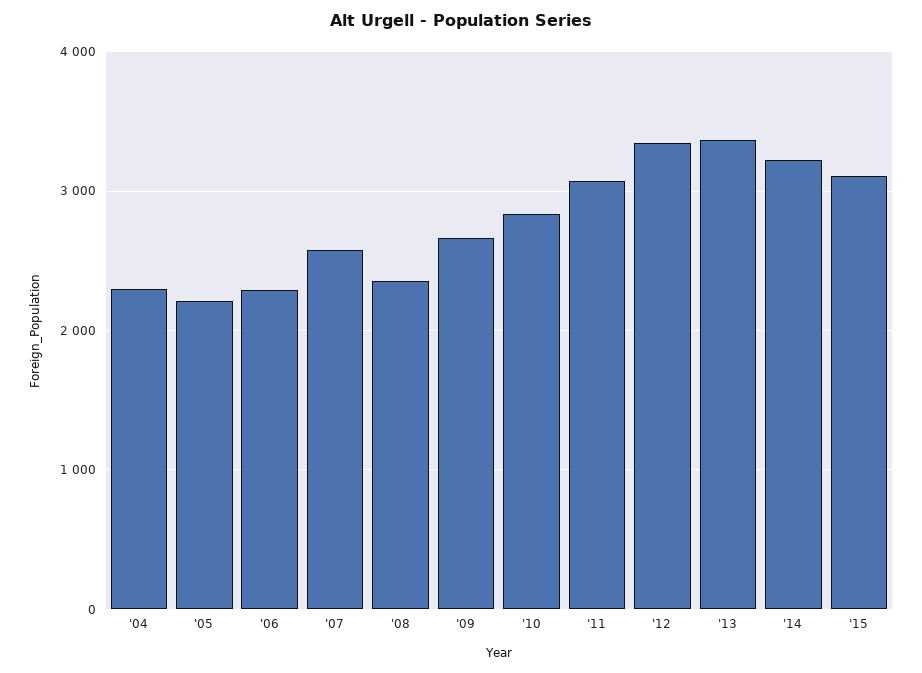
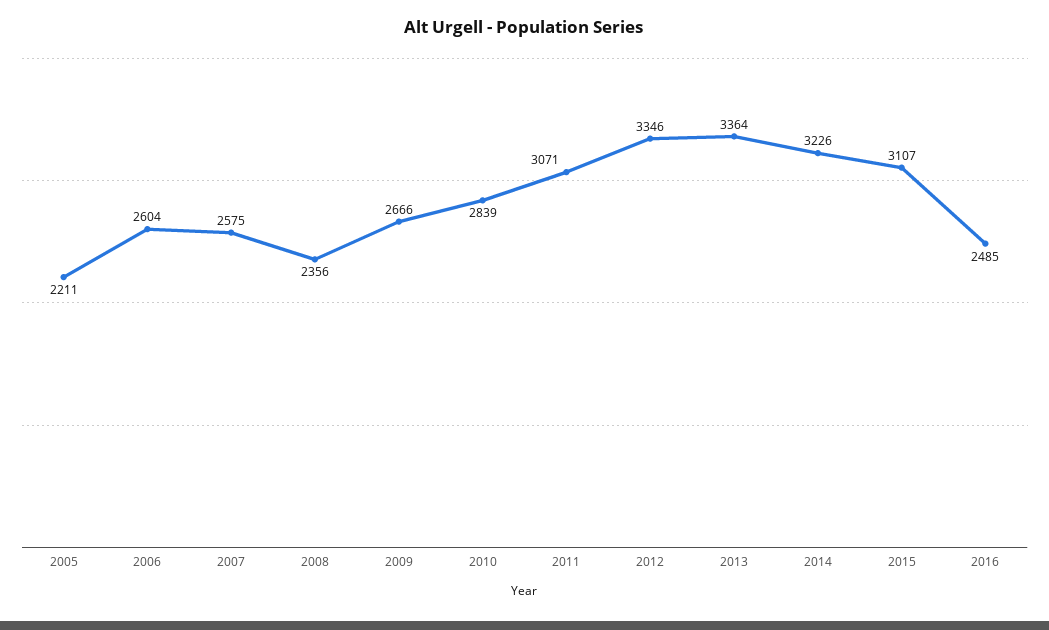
'04: 2300 -> none
'06: 2300 -> 2604
2016: none -> 2485

